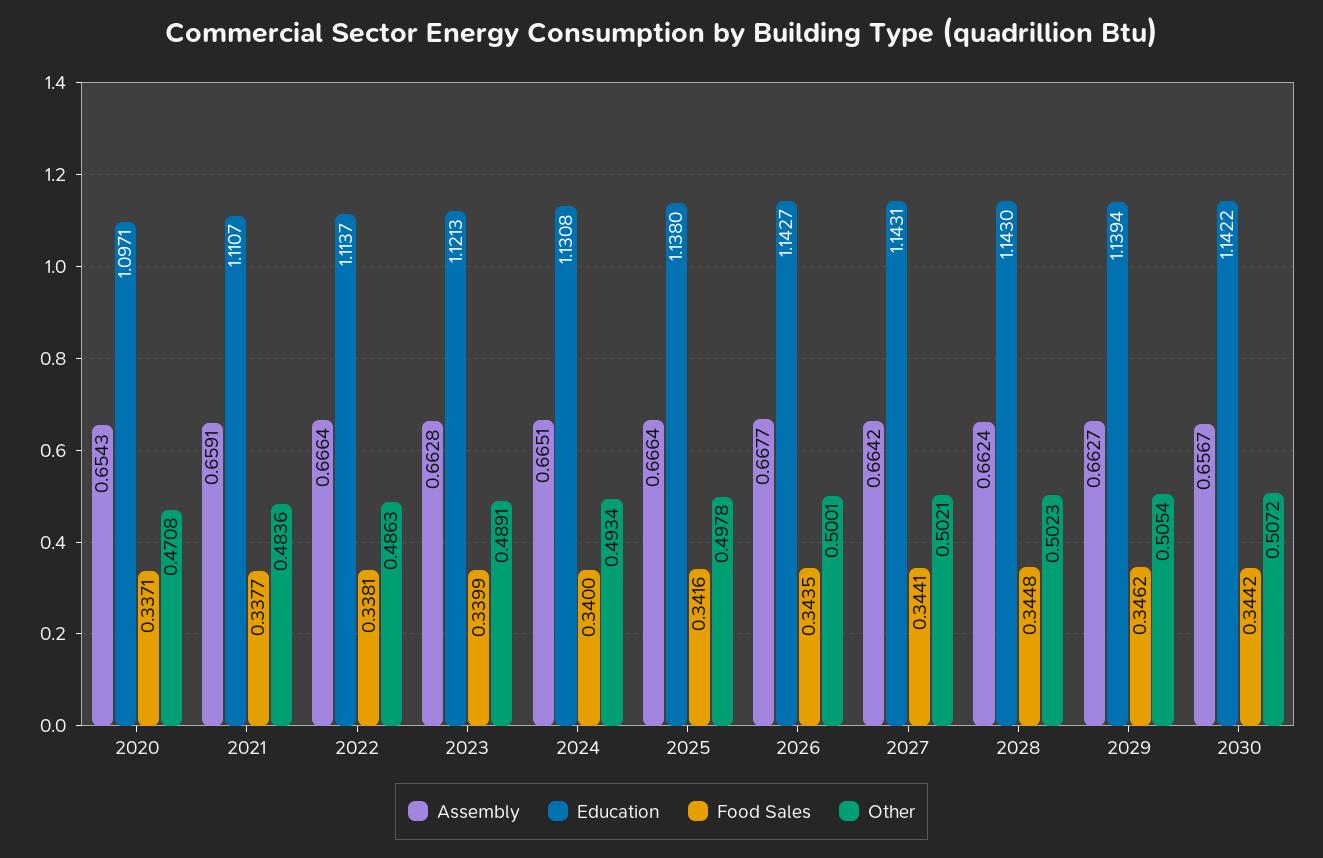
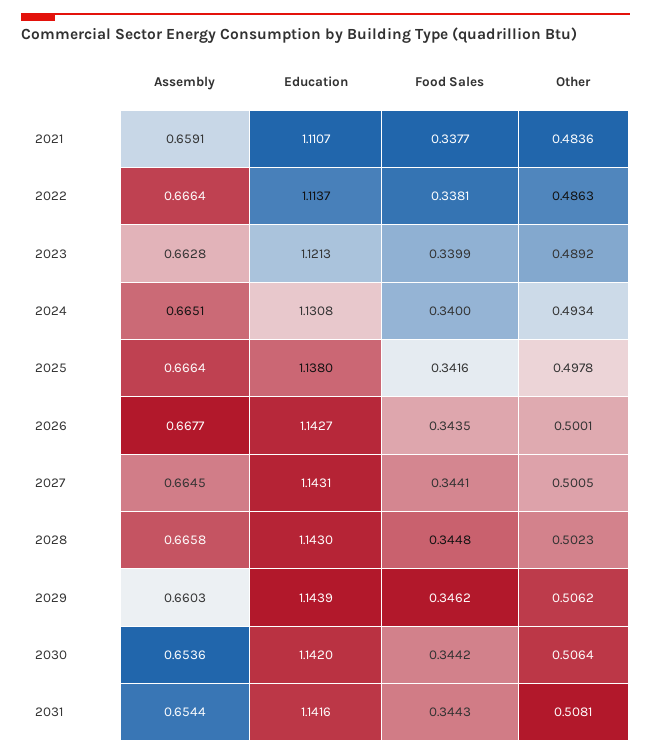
Assembly, 2020: 0.6543 -> none
Education, 2020: 1.0971 -> none
Food Sales, 2020: 0.3371 -> none
Other, 2020: 0.4708 -> none
Other, 2023: 0.4891 -> 0.4892
Assembly, 2027: 0.6642 -> 0.6645
Other, 2027: 0.5021 -> 0.5005
Assembly, 2028: 0.6624 -> 0.6658
Assembly, 2029: 0.6627 -> 0.6603
Education, 2029: 1.1394 -> 1.1439
Other, 2029: 0.5054 -> 0.5062
Assembly, 2030: 0.6567 -> 0.6536
Education, 2030: 1.1422 -> 1.142
Other, 2030: 0.5072 -> 0.5064
Assembly, 2031: none -> 0.6544
Education, 2031: none -> 1.1416
Food Sales, 2031: none -> 0.3443
Other, 2031: none -> 0.5081

